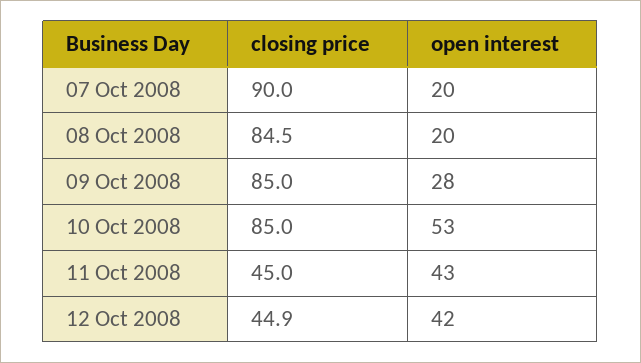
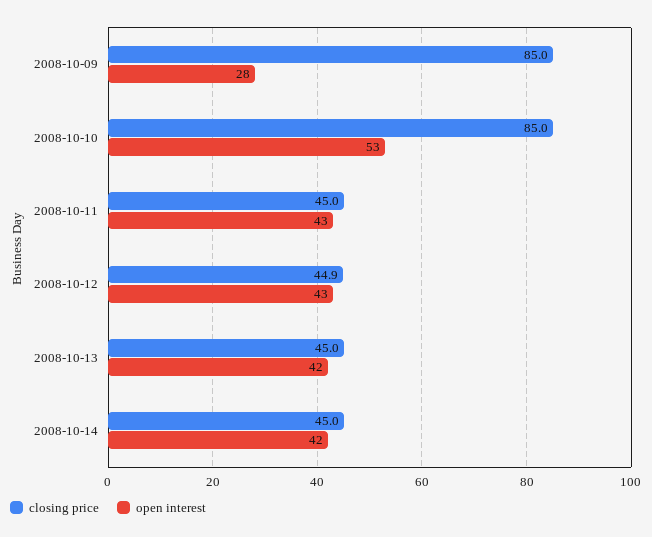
closing price, 07 Oct 2008: 90 -> none
open interest, 07 Oct 2008: 20 -> none
closing price, 08 Oct 2008: 84.5 -> none
open interest, 08 Oct 2008: 20 -> none
open interest, 12 Oct 2008: 42 -> 43
closing price, 2008-10-13: none -> 45
open interest, 2008-10-13: none -> 42
closing price, 2008-10-14: none -> 45
open interest, 2008-10-14: none -> 42

